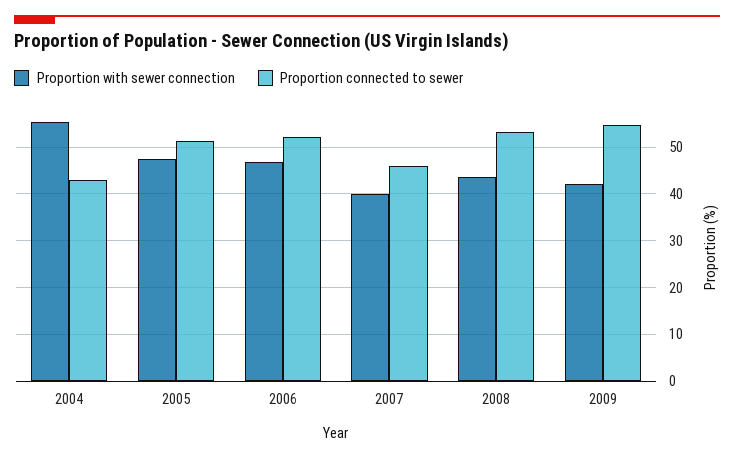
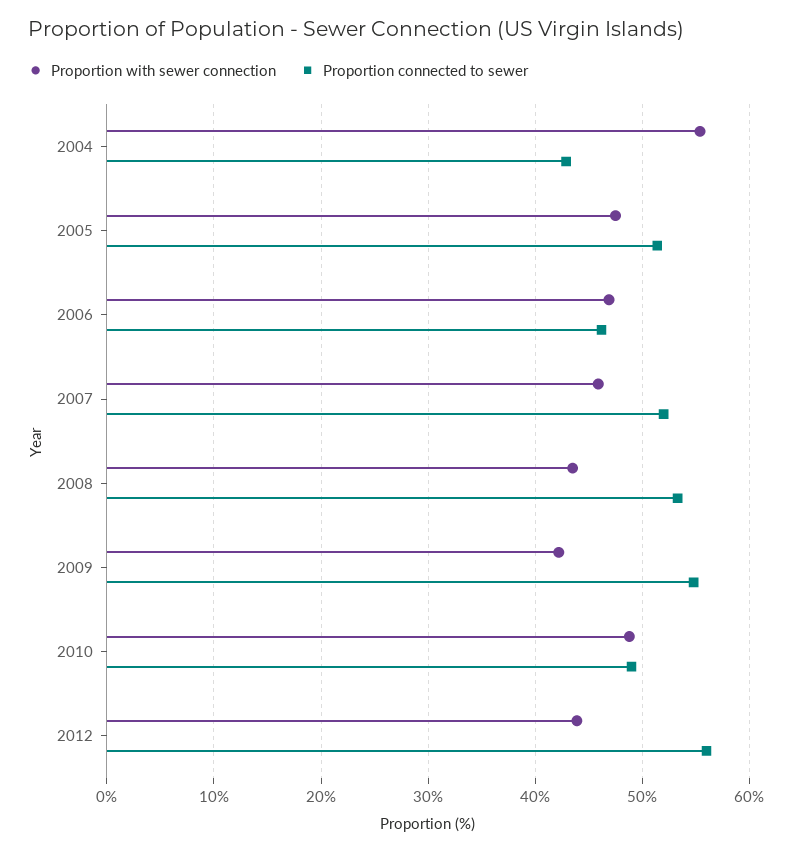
Proportion connected to sewer, 2006: 52 -> 46
Proportion with sewer connection, 2007: 40 -> 46
Proportion connected to sewer, 2007: 46 -> 52
Proportion with sewer connection, 2010: none -> 49
Proportion connected to sewer, 2010: none -> 49
Proportion with sewer connection, 2012: none -> 44
Proportion connected to sewer, 2012: none -> 56

